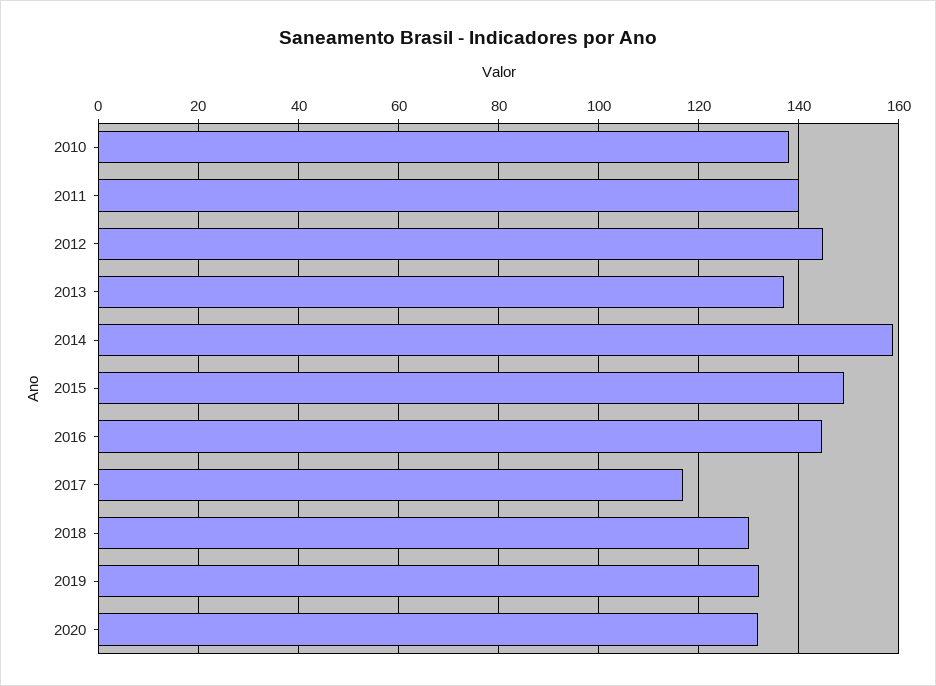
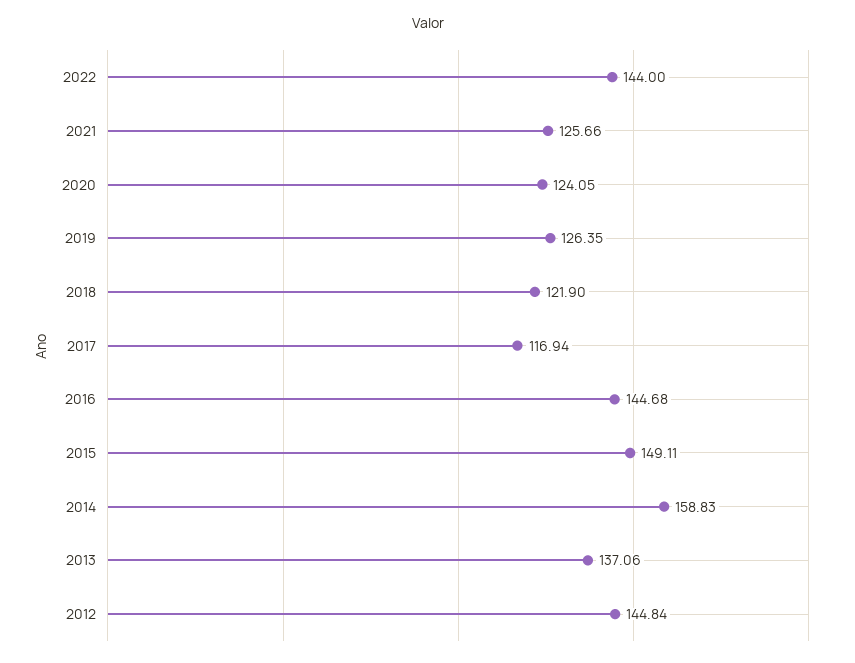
2010: 138 -> none
2011: 140 -> none
2018: 130 -> 121.9
2019: 132 -> 126.35
2020: 132 -> 124.05
2022: none -> 144
2021: none -> 125.66

